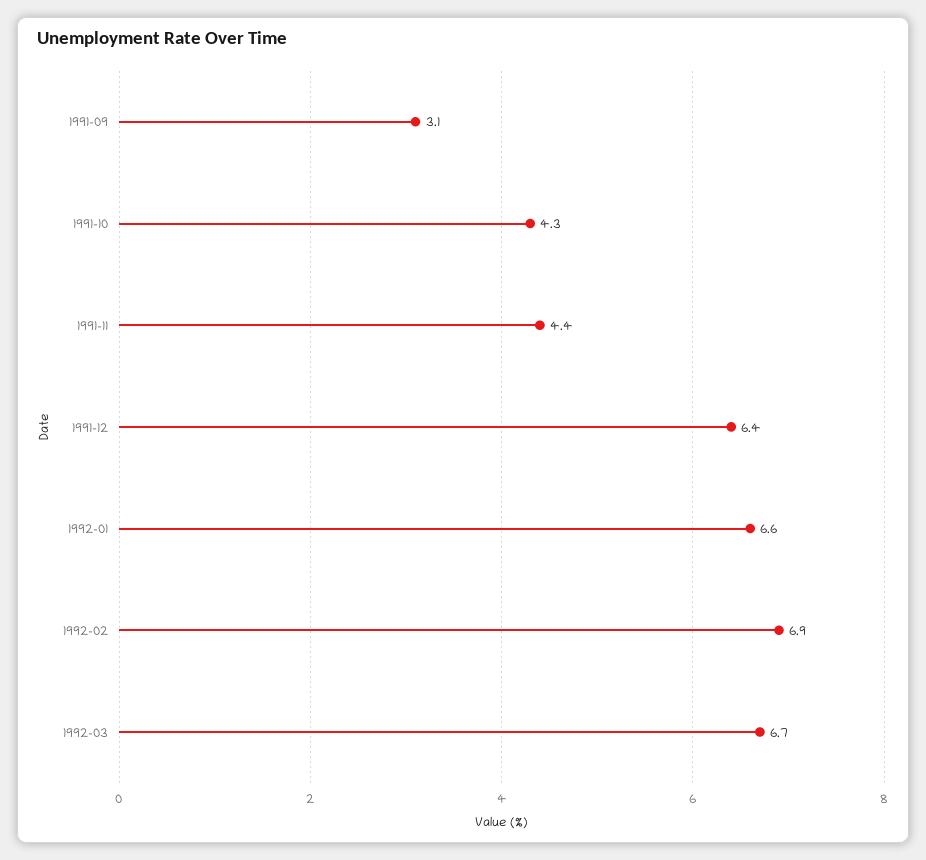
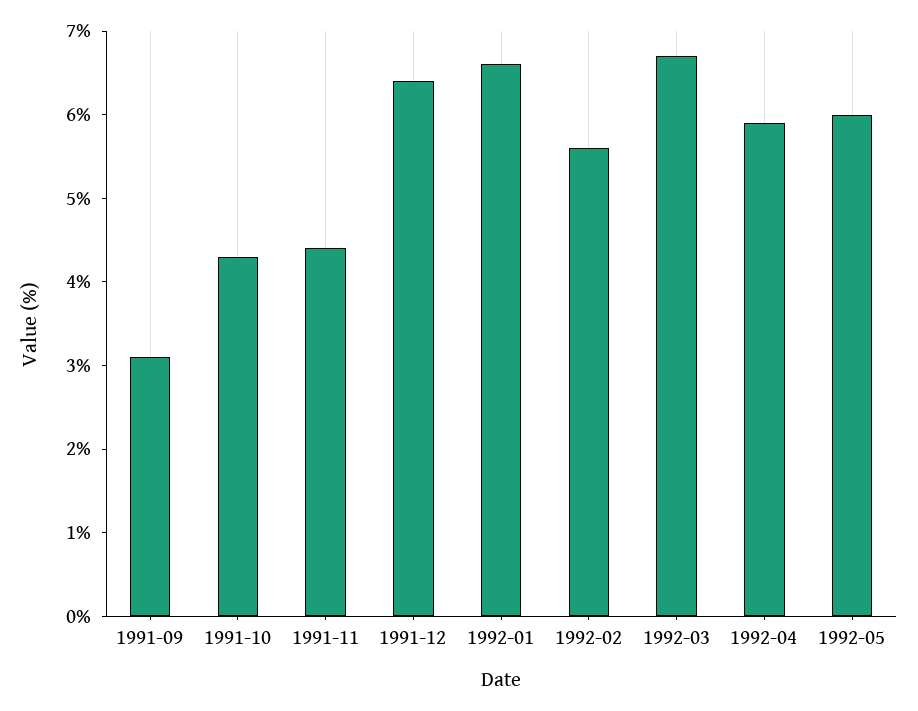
1992-02: 6.9 -> 5.6
1992-04: none -> 5.9
1992-05: none -> 6

